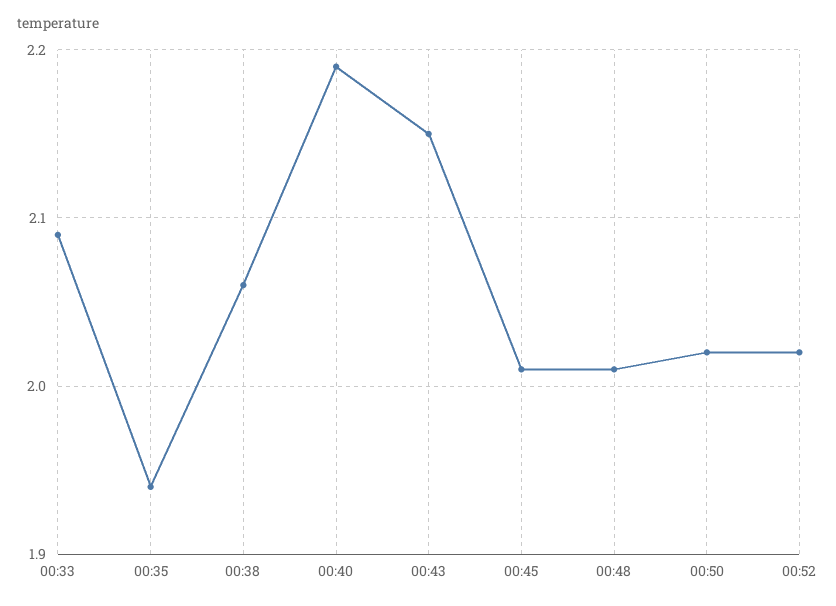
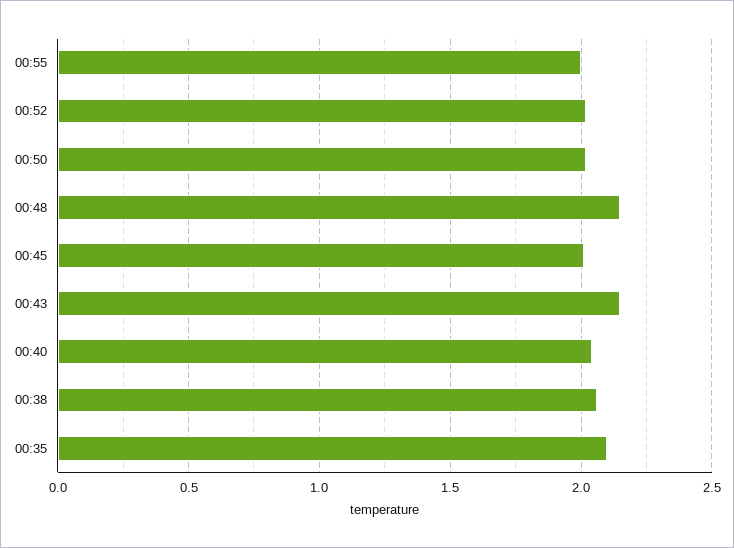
00:33: 2.09 -> none
00:35: 1.94 -> 2.1
00:40: 2.19 -> 2.05
00:48: 2.01 -> 2.15
00:55: none -> 2

